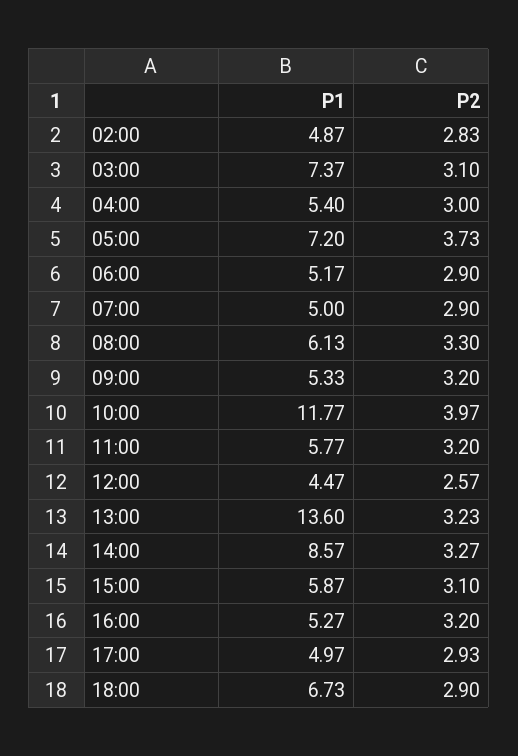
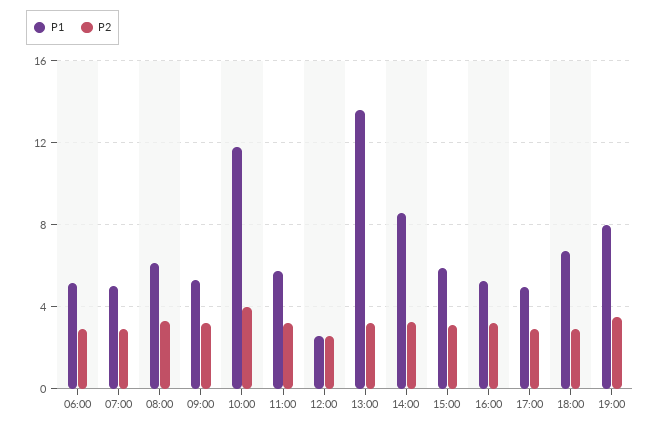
P1, 02:00: 4.87 -> none
P2, 02:00: 2.83 -> none
P1, 03:00: 7.37 -> none
P2, 03:00: 3.1 -> none
P1, 04:00: 5.4 -> none
P2, 04:00: 3 -> none
P1, 05:00: 7.2 -> none
P2, 05:00: 3.73 -> none
P1, 12:00: 4.47 -> 2.5
P1, 19:00: none -> 8
P2, 19:00: none -> 3.5

